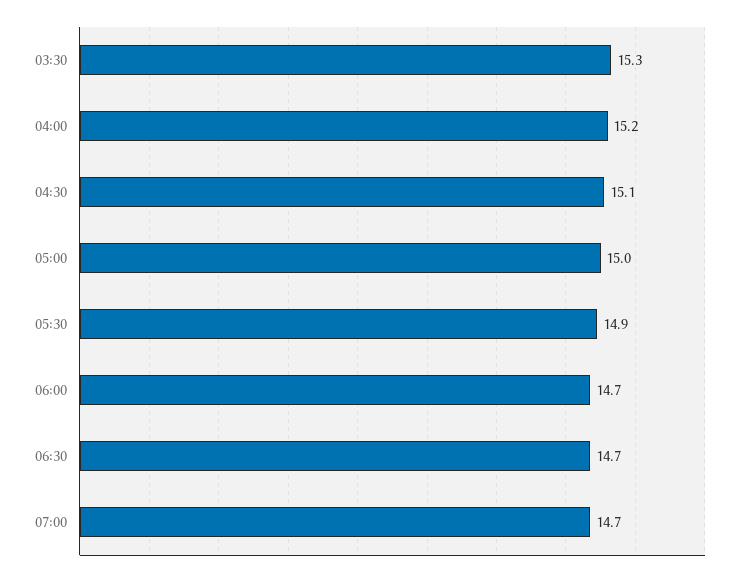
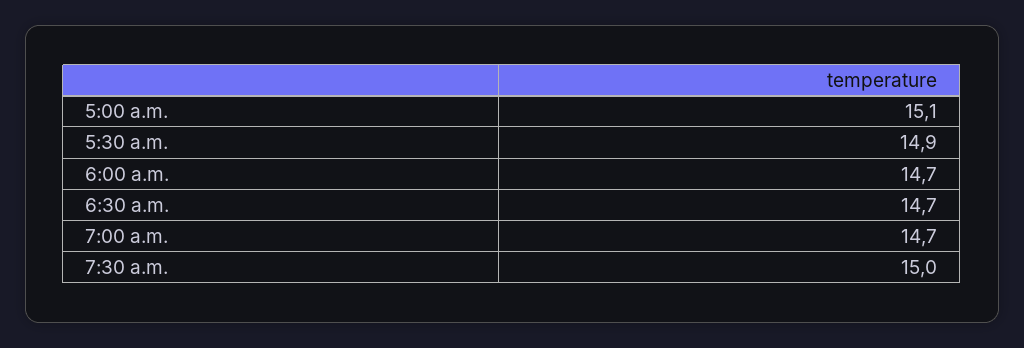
03:30: 15.3 -> none
04:00: 15.2 -> none
04:30: 15.1 -> none
05:00: 15 -> 15.1
7:30 a.m.: none -> 15

